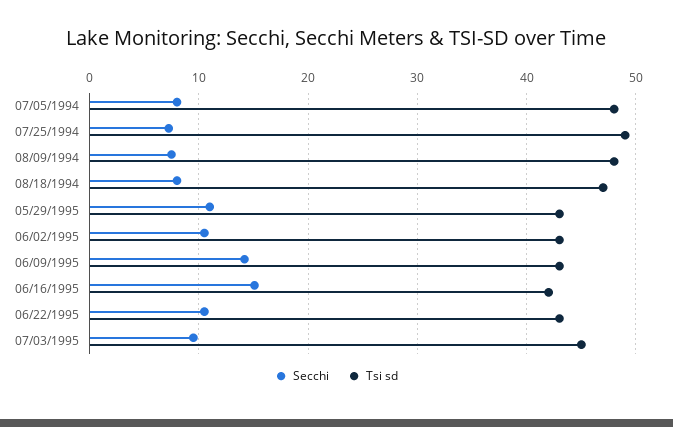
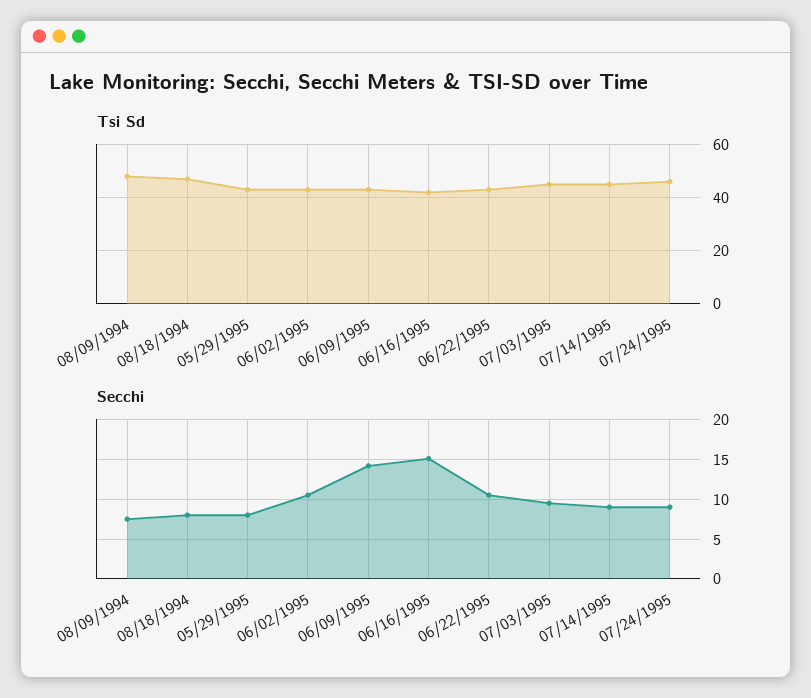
Secchi, 07/05/1994: 8 -> none
Tsi sd, 07/05/1994: 48 -> none
Secchi, 07/25/1994: 7 -> none
Tsi sd, 07/25/1994: 49 -> none
Secchi, 05/29/1995: 11 -> 8
Tsi sd, 07/14/1995: none -> 45
Tsi sd, 07/24/1995: none -> 45
Secchi, 07/14/1995: none -> 9
Secchi, 07/24/1995: none -> 9

